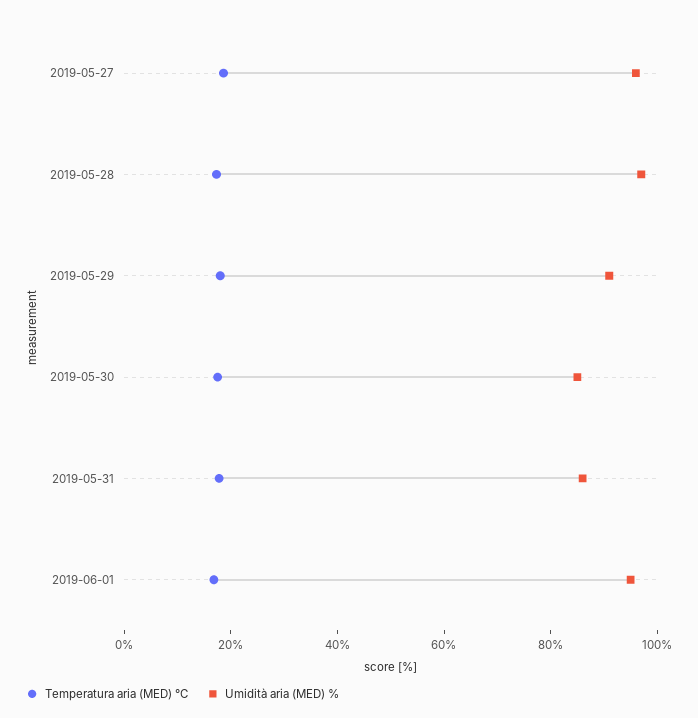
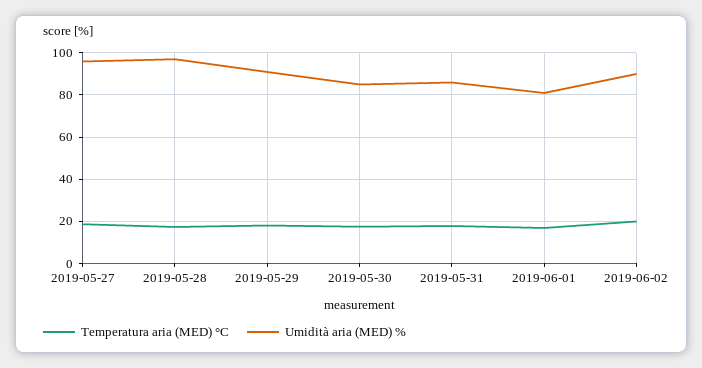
Umidità aria (MED) %, 2019-06-01: 95 -> 80
Temperatura aria (MED) °C, 2019-06-02: none -> 20
Umidità aria (MED) %, 2019-06-02: none -> 90

